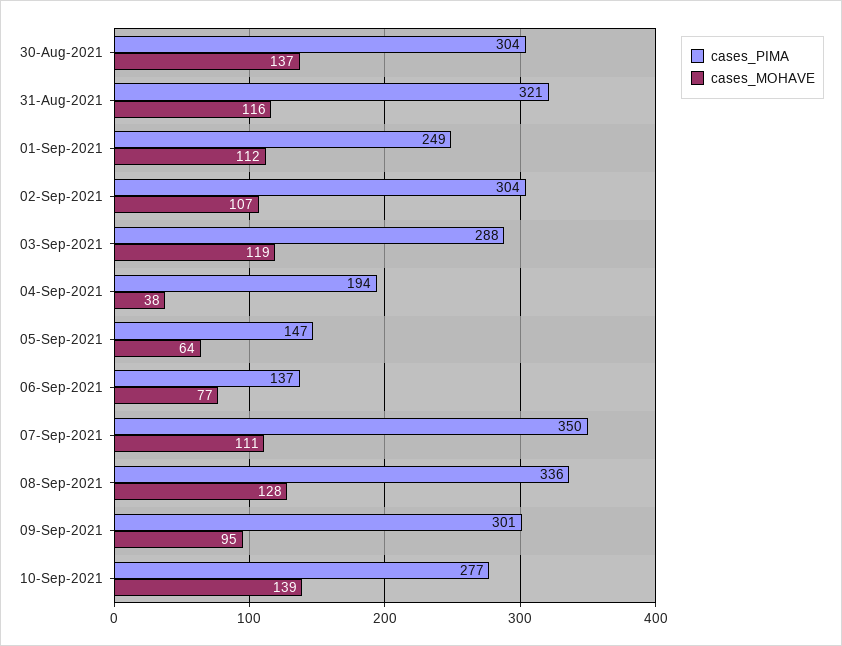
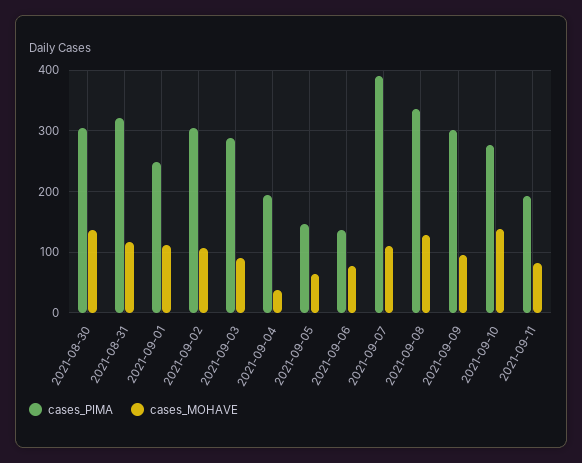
cases_MOHAVE, 03-Sep-2021: 119 -> 90
cases_PIMA, 07-Sep-2021: 350 -> 390
cases_PIMA, 2021-09-11: none -> 190
cases_MOHAVE, 2021-09-11: none -> 80

